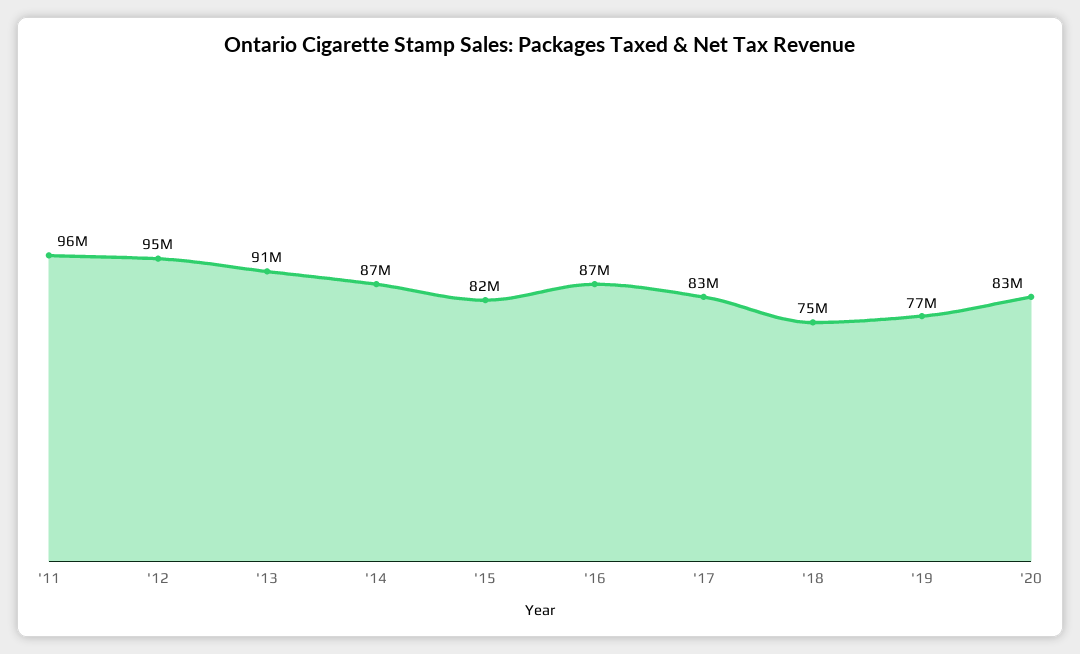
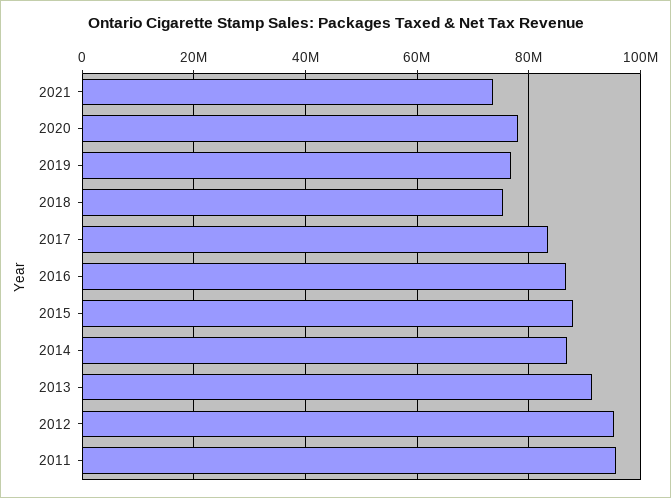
'15: 82000000 -> 88000000
'20: 83000000 -> 78000000
2021: none -> 74000000

